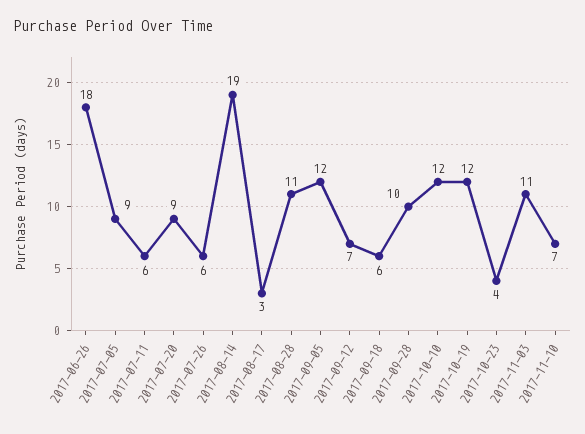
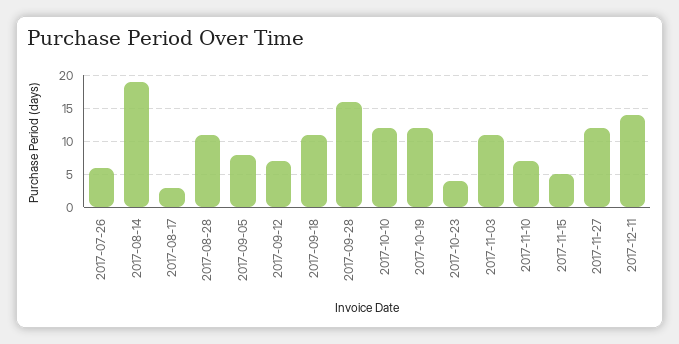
2017-06-26: 18 -> none
2017-07-05: 9 -> none
2017-07-11: 6 -> none
2017-07-20: 9 -> none
2017-09-05: 12 -> 8
2017-09-18: 6 -> 11
2017-09-28: 10 -> 16
2017-11-15: none -> 5
2017-11-27: none -> 12
2017-12-11: none -> 14

